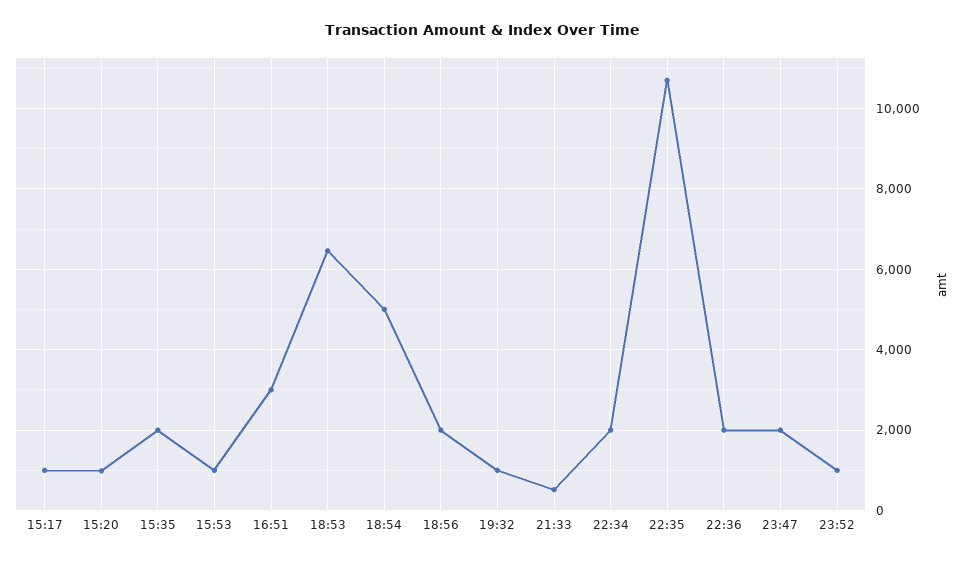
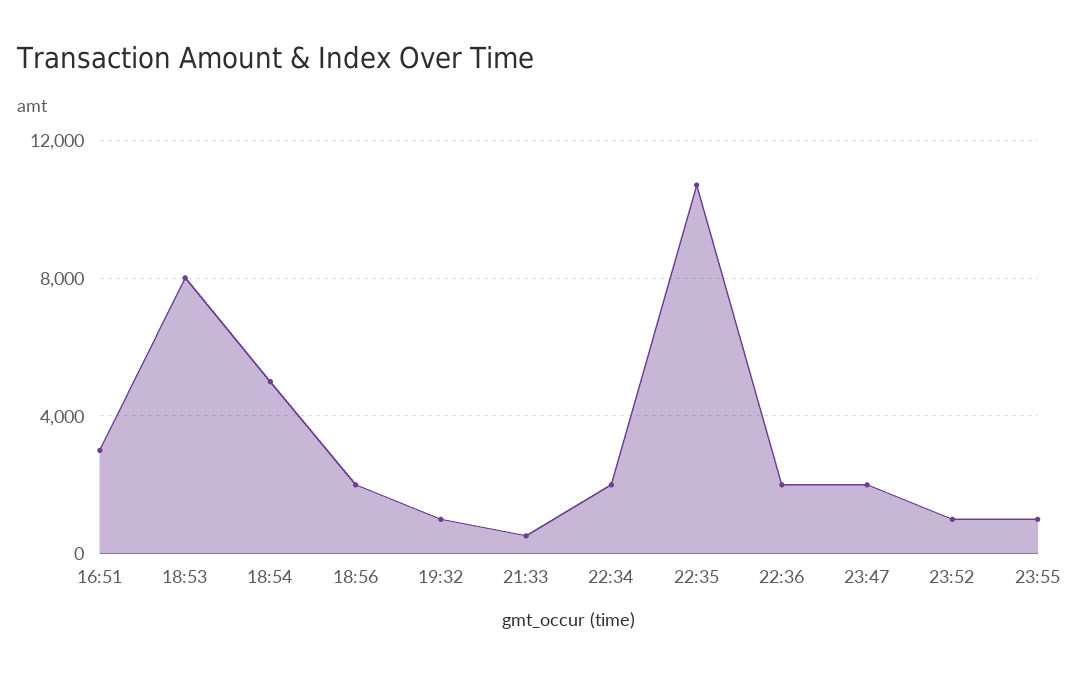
15:17: 1000 -> none
15:20: 1000 -> none
15:35: 2000 -> none
15:53: 1000 -> none
18:53: 6400 -> 8000
23:55: none -> 1000

